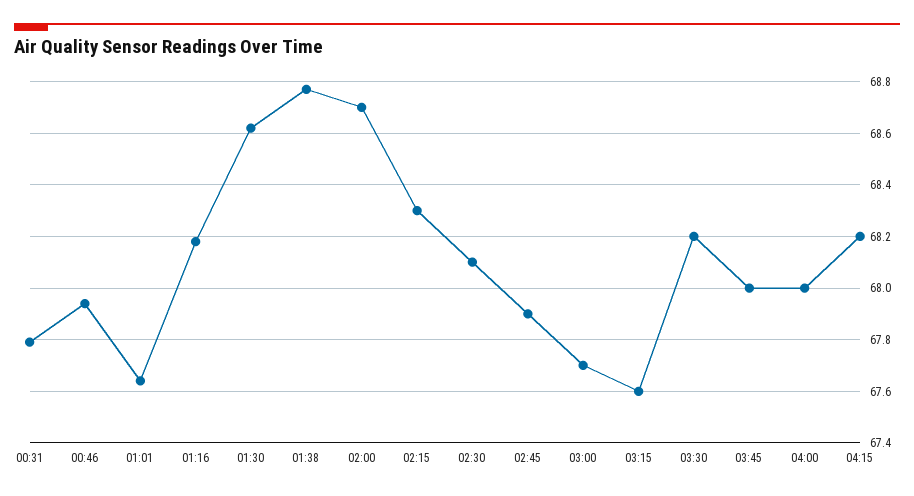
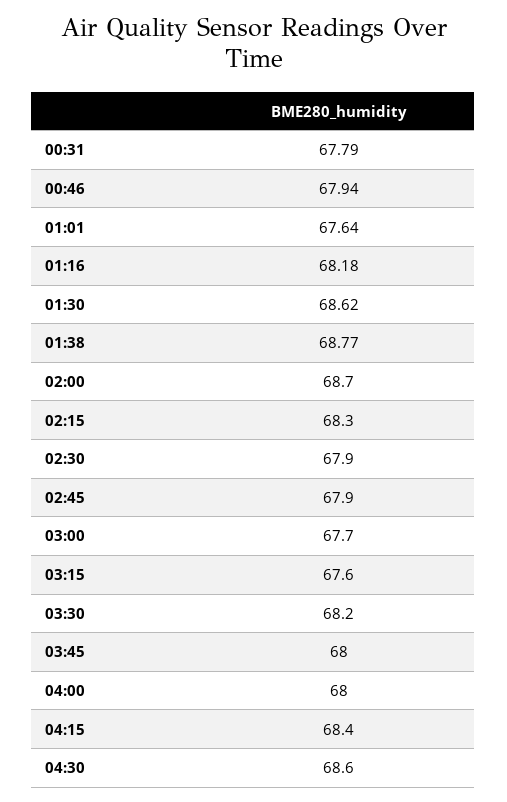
02:30: 68.1 -> 67.9
04:15: 68.2 -> 68.4
04:30: none -> 68.6

